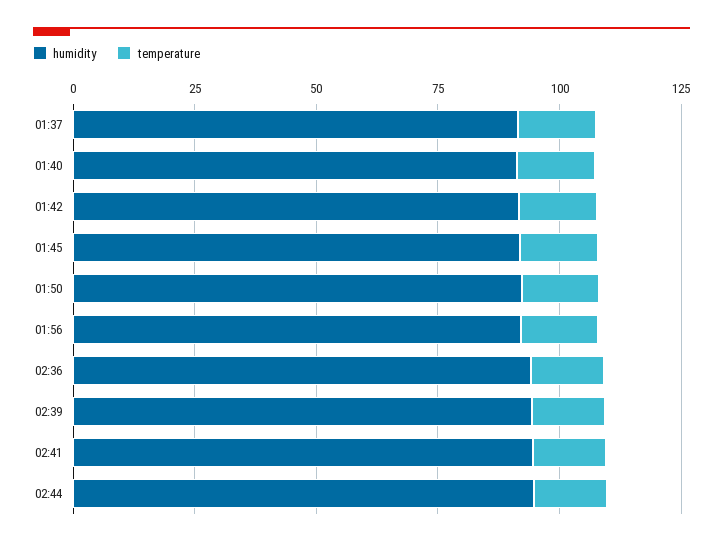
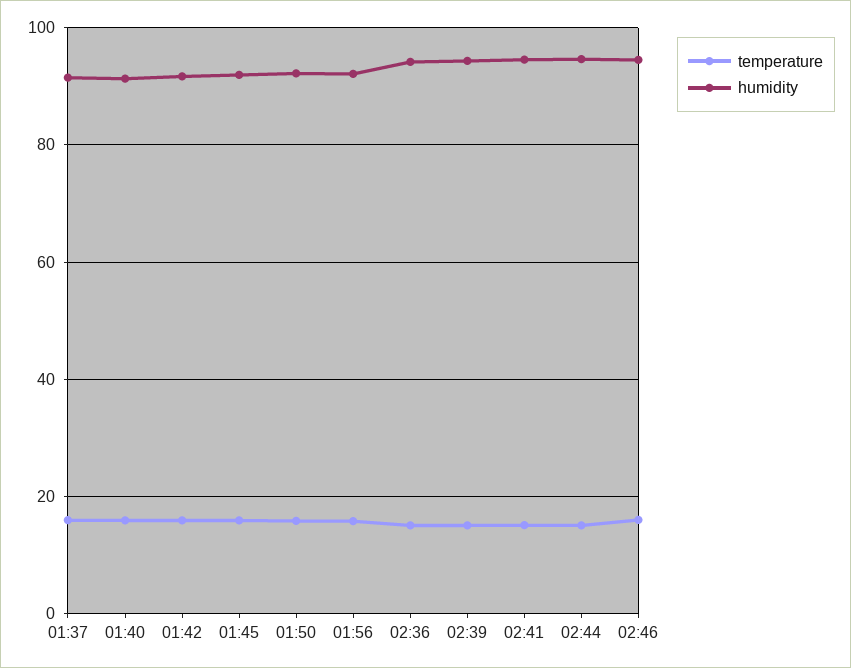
temperature, 02:46: none -> 16
humidity, 02:46: none -> 94

